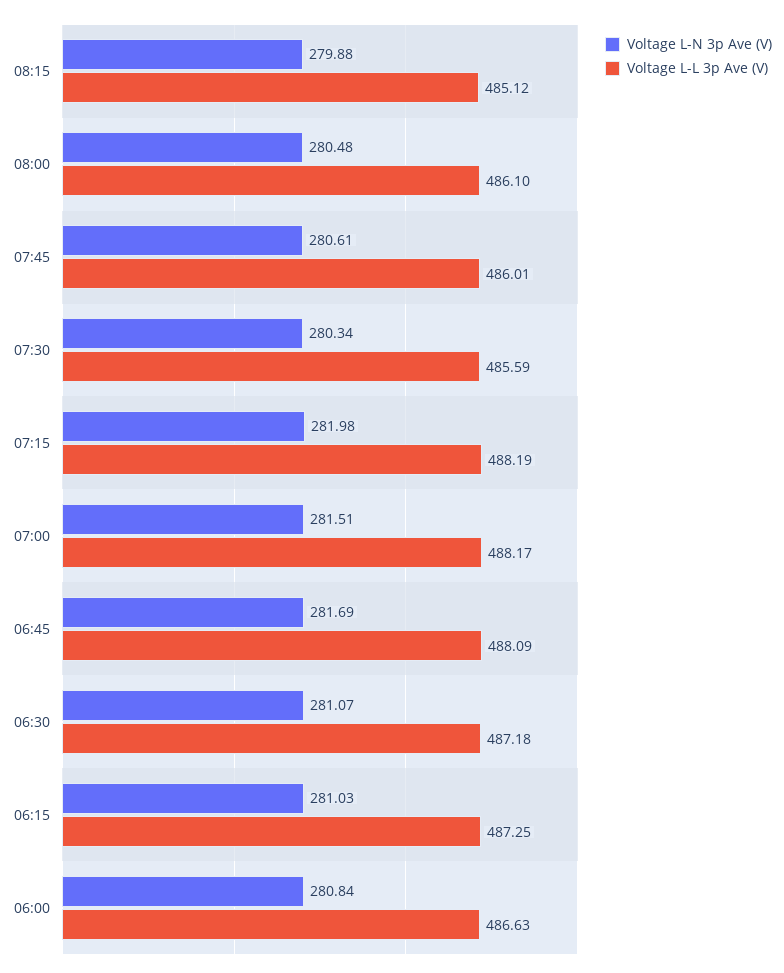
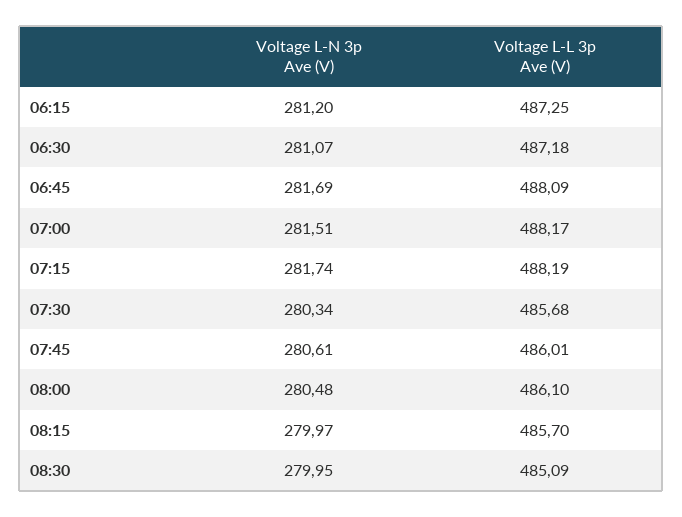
Voltage L-N 3p Ave (V), 08:15: 279.88 -> 279.97
Voltage L-L 3p Ave (V), 08:15: 485.12 -> 485.7
Voltage L-L 3p Ave (V), 07:30: 485.59 -> 485.68
Voltage L-N 3p Ave (V), 07:15: 281.98 -> 281.74
Voltage L-N 3p Ave (V), 06:15: 281.03 -> 281.2
Voltage L-N 3p Ave (V), 06:00: 280.84 -> none
Voltage L-L 3p Ave (V), 06:00: 486.63 -> none
Voltage L-N 3p Ave (V), 08:30: none -> 279.95
Voltage L-L 3p Ave (V), 08:30: none -> 485.09

